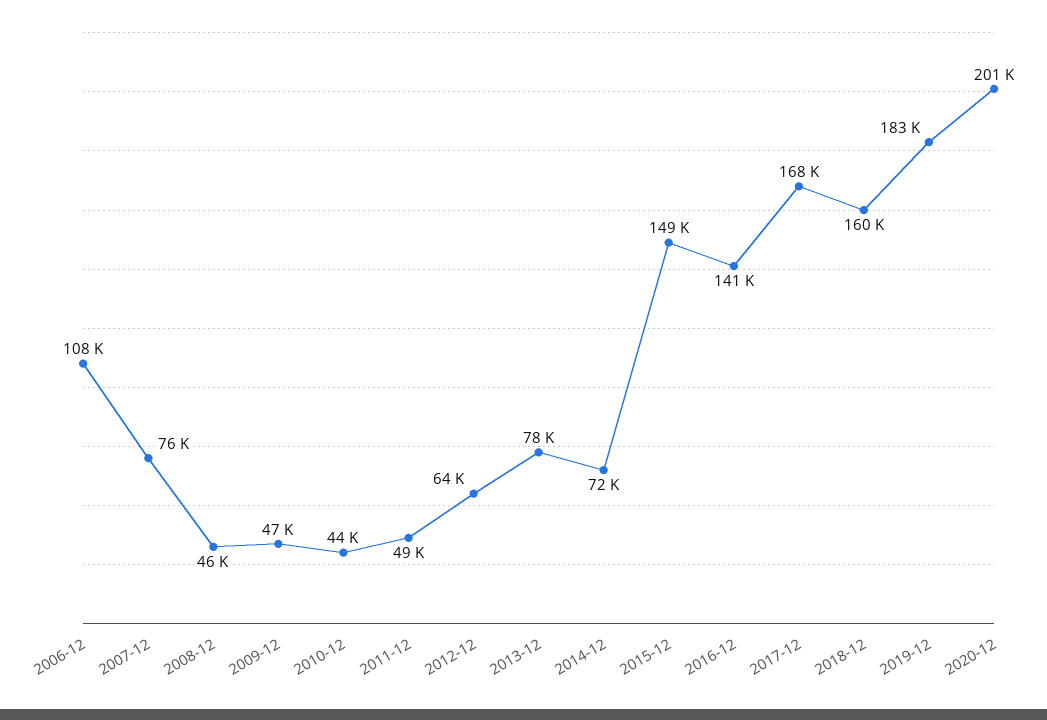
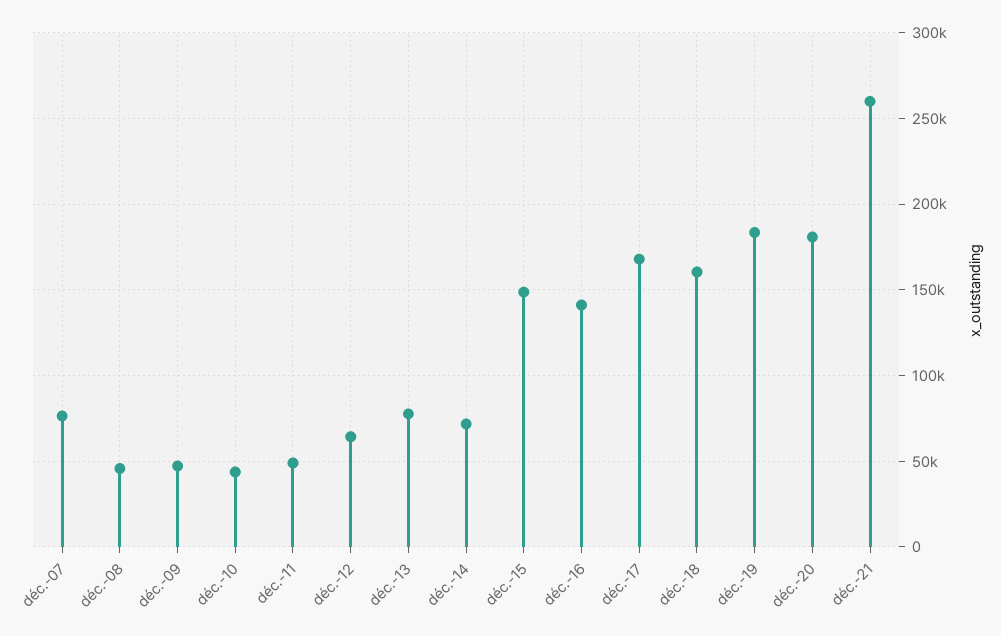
2006-12: 108000 -> none
2020-12: 201000 -> 180000
déc.-21: none -> 260000

